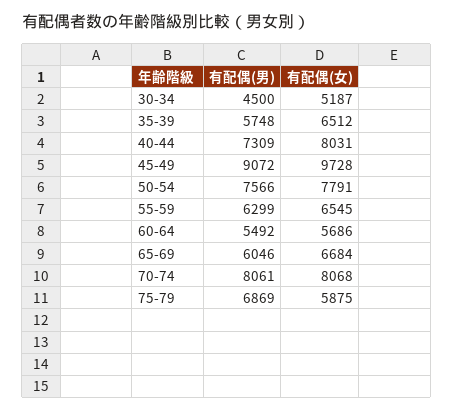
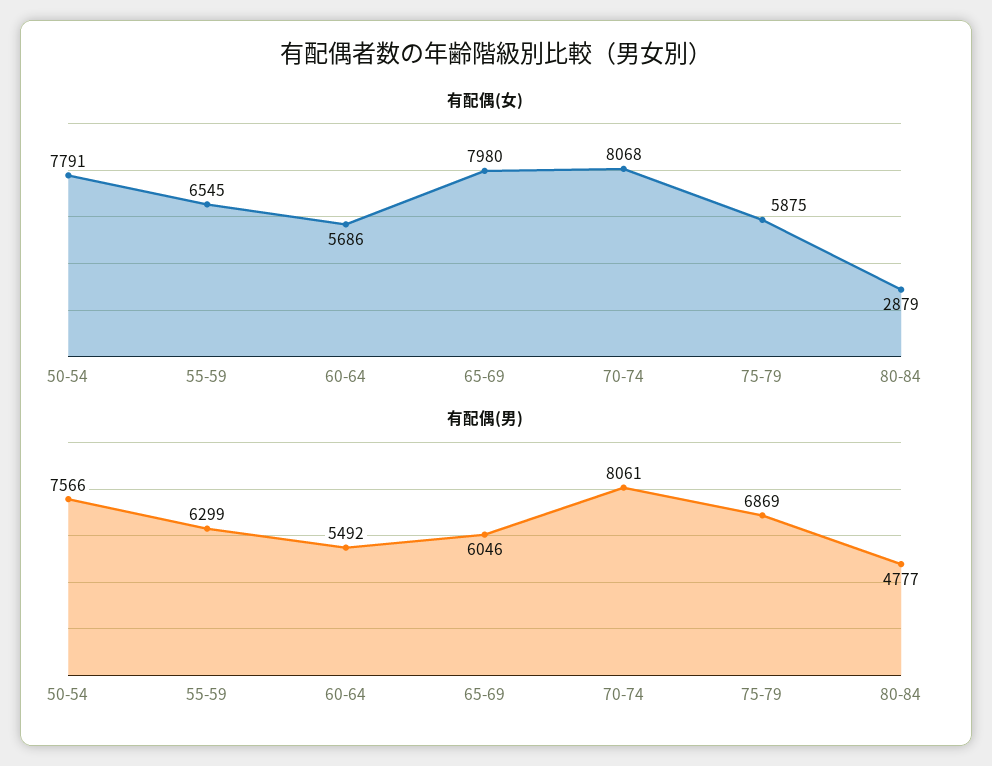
有配偶(男), 30-34: 4500 -> none
有配偶(女), 30-34: 5187 -> none
有配偶(男), 35-39: 5748 -> none
有配偶(女), 35-39: 6512 -> none
有配偶(男), 40-44: 7309 -> none
有配偶(女), 40-44: 8031 -> none
有配偶(男), 45-49: 9072 -> none
有配偶(女), 45-49: 9728 -> none
有配偶(女), 65-69: 6684 -> 7980
有配偶(女), 80-84: none -> 2879
有配偶(男), 80-84: none -> 4777

